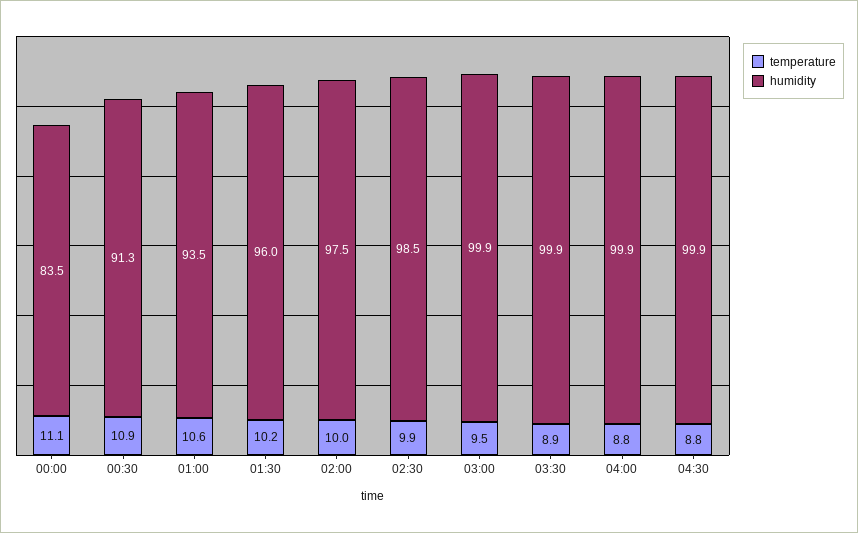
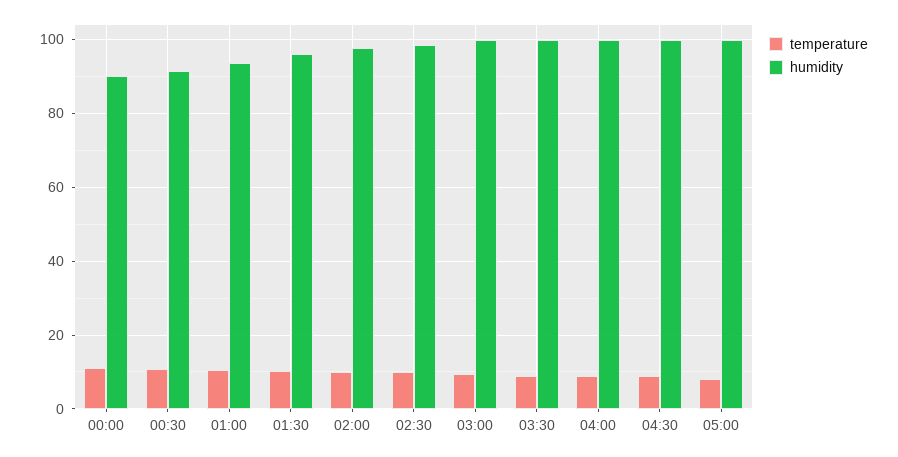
humidity, 00:00: 83.5 -> 90
temperature, 05:00: none -> 8
humidity, 05:00: none -> 100

